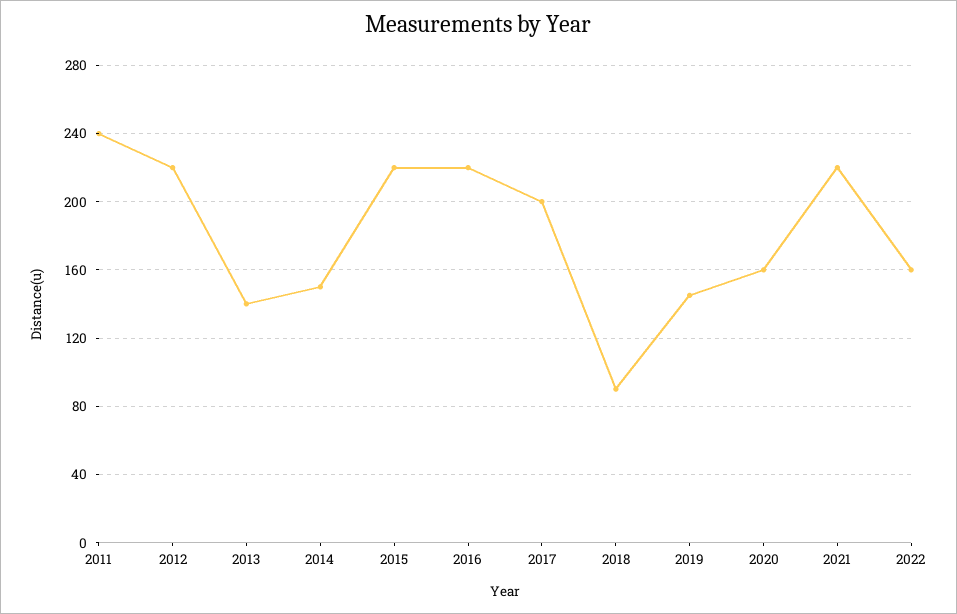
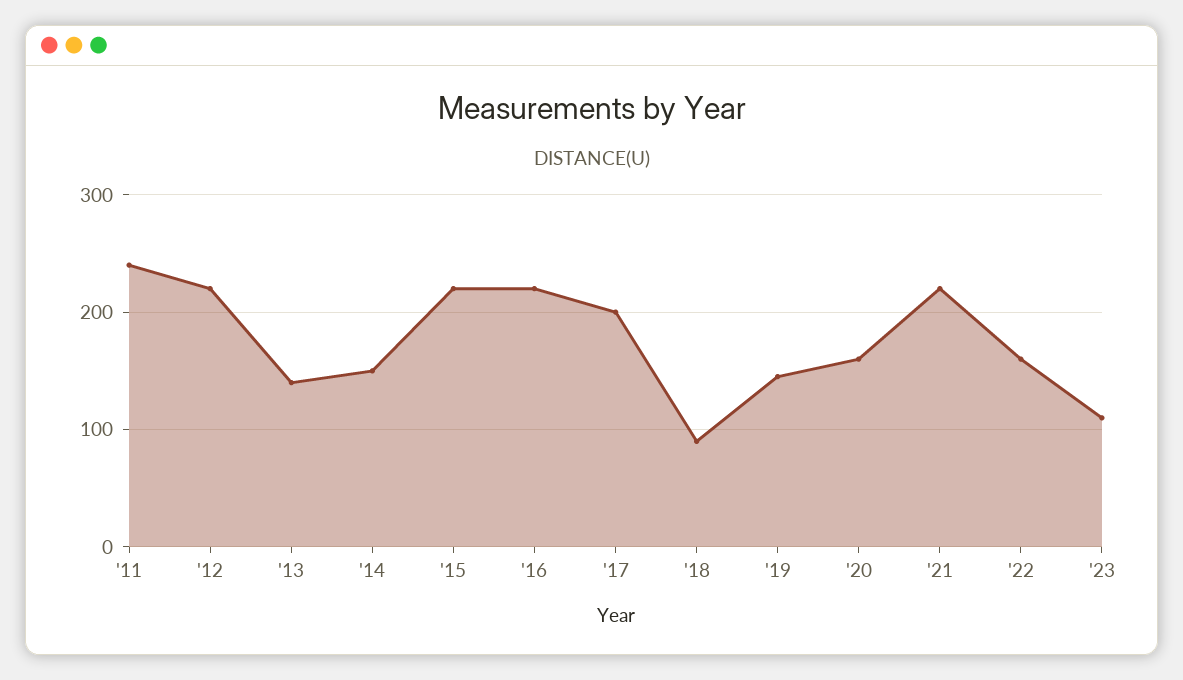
'23: none -> 110

